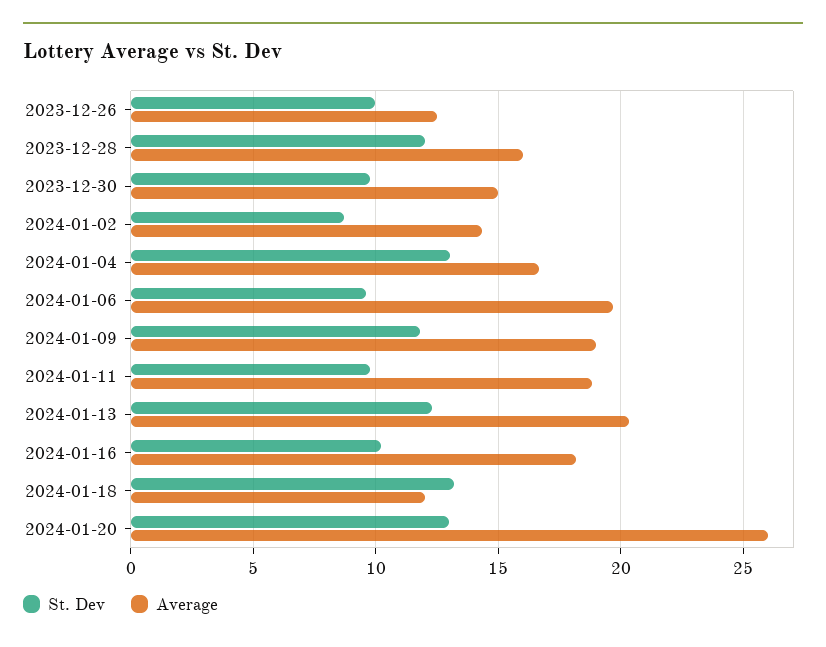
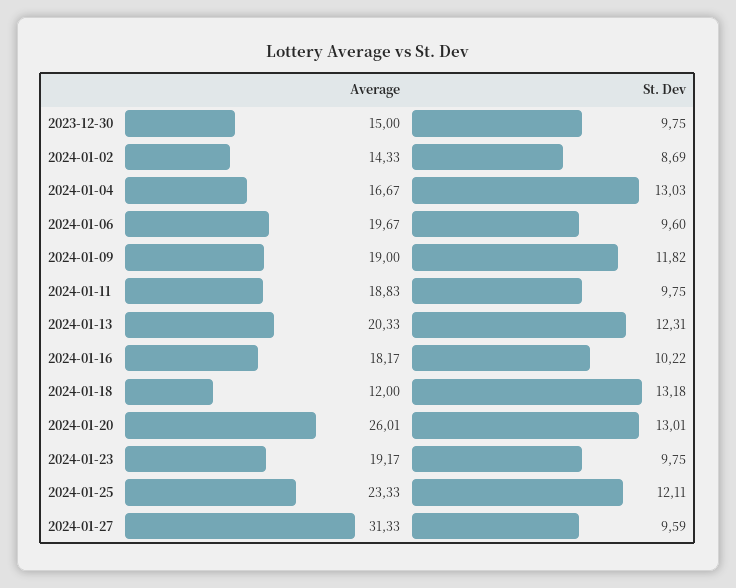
St. Dev, 2023-12-26: 10 -> none
Average, 2023-12-26: 12.5 -> none
St. Dev, 2023-12-28: 12 -> none
Average, 2023-12-28: 16 -> none
Average, 2024-01-23: none -> 19.17
St. Dev, 2024-01-23: none -> 9.75
Average, 2024-01-25: none -> 23.33
St. Dev, 2024-01-25: none -> 12.11
Average, 2024-01-27: none -> 31.33
St. Dev, 2024-01-27: none -> 9.59

